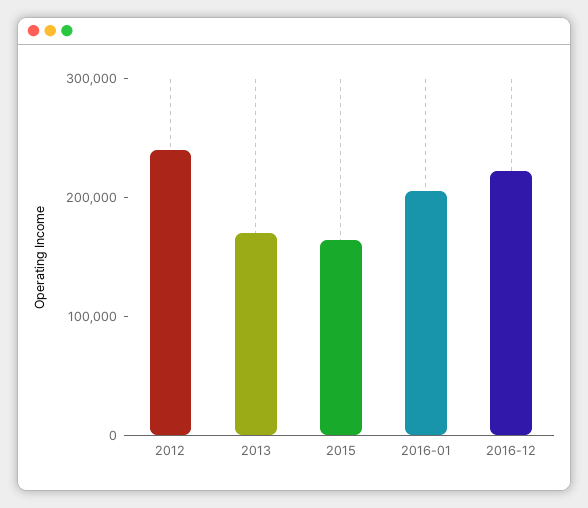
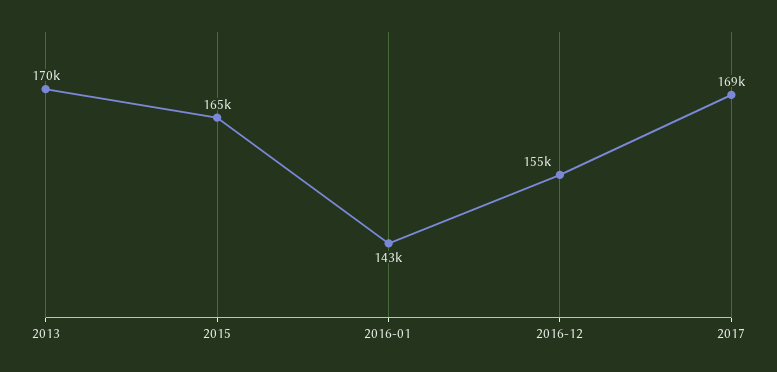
2012: 240000 -> none
2016-01: 200000 -> 143000
2016-12: 220000 -> 155000
2017: none -> 169000

